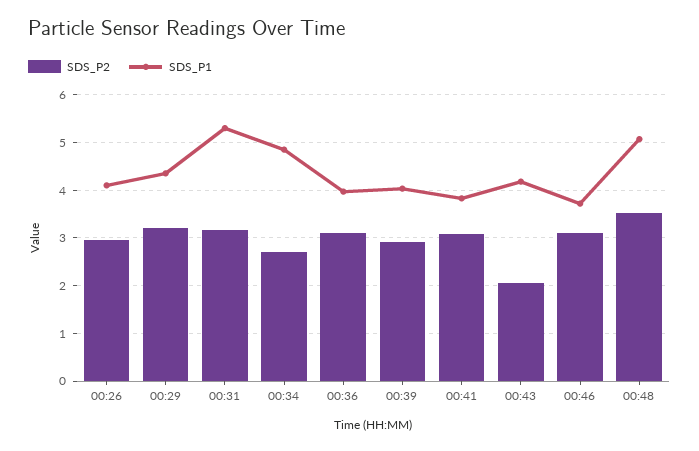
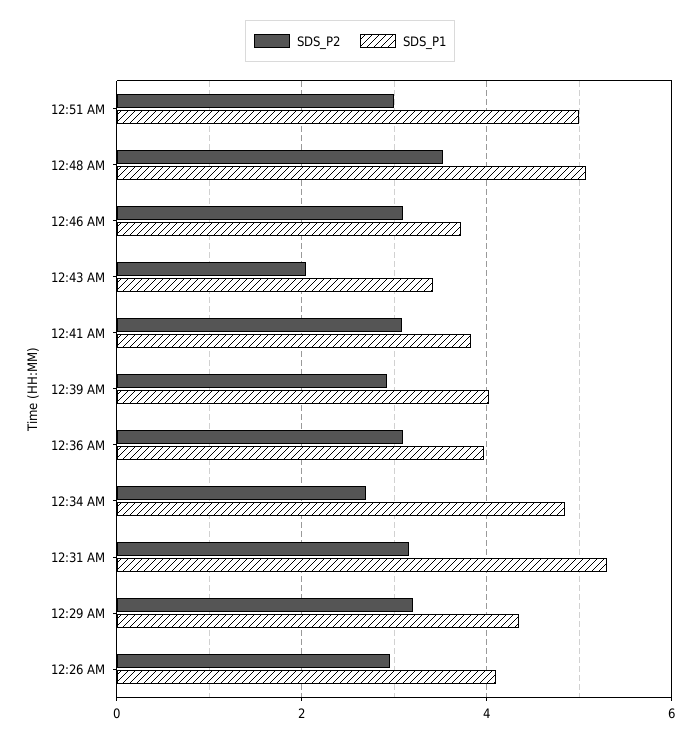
SDS_P1, 00:43: 4.2 -> 3.4
SDS_P2, 12:51 AM: none -> 3
SDS_P1, 12:51 AM: none -> 5

